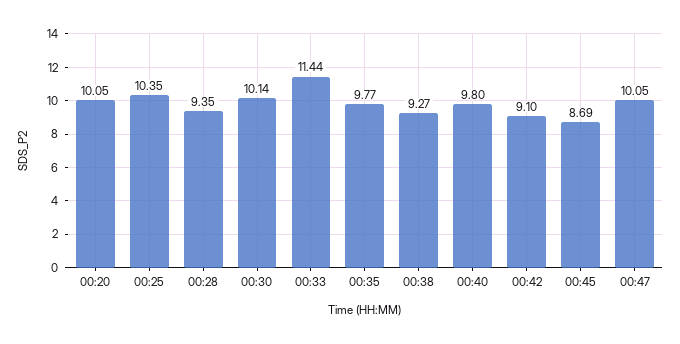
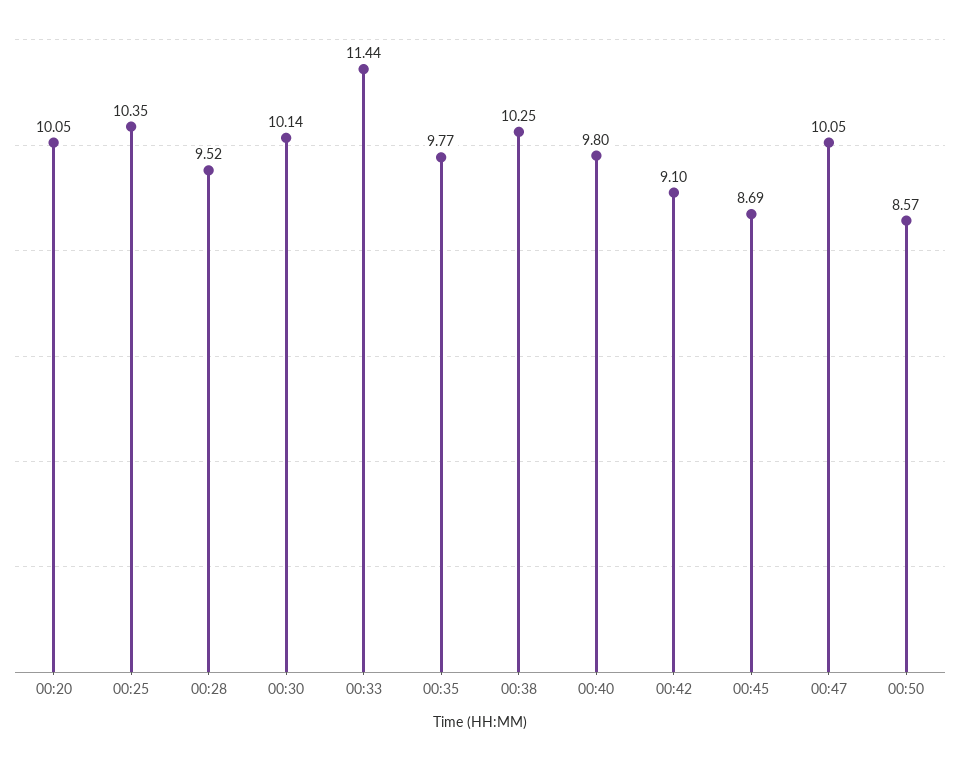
00:28: 9.35 -> 9.52
00:38: 9.27 -> 10.25
00:50: none -> 8.57

